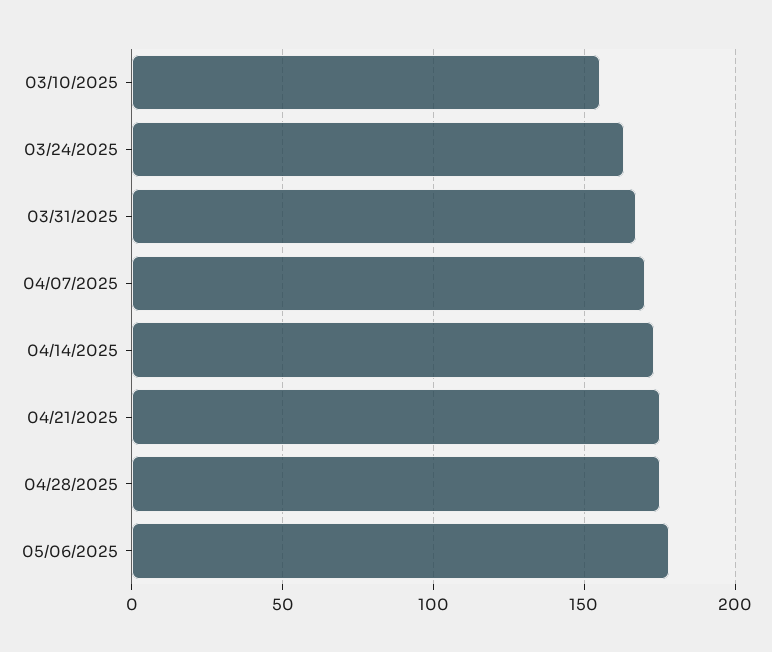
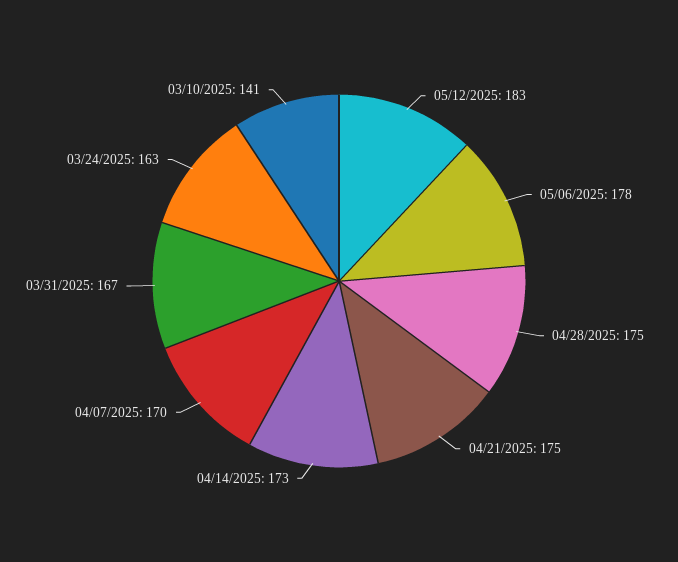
03/10/2025: 155 -> 141
05/12/2025: none -> 183

